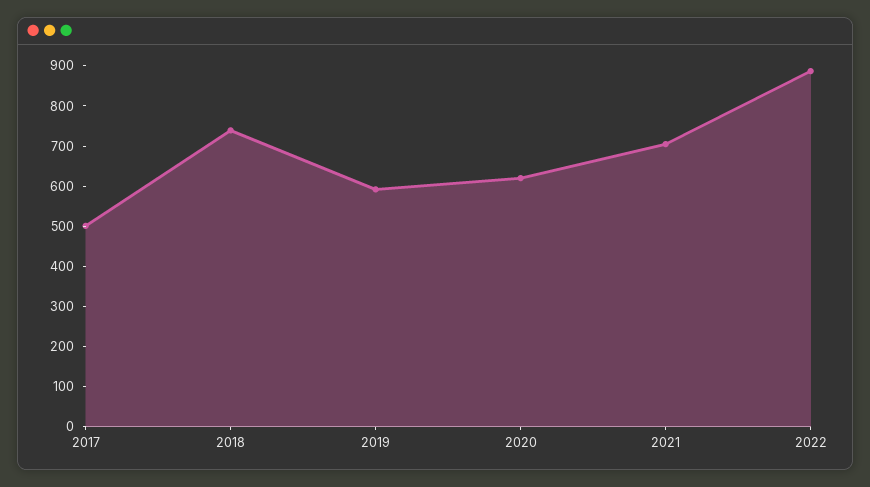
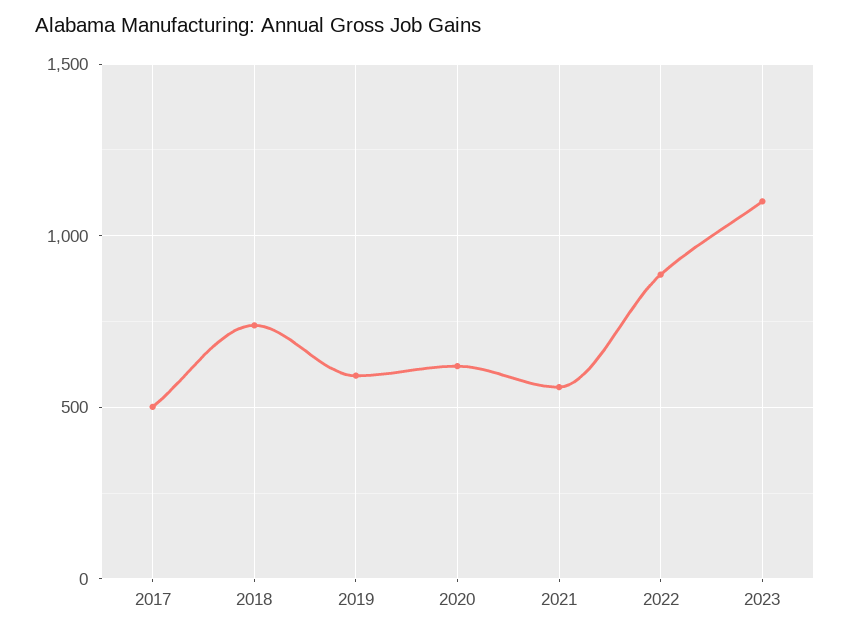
2021: 700 -> 550
2023: none -> 1100

